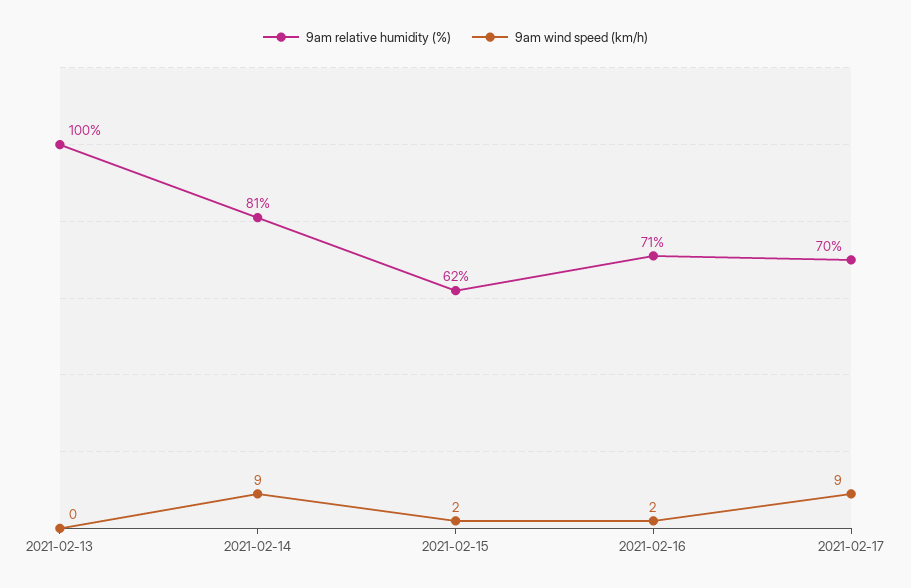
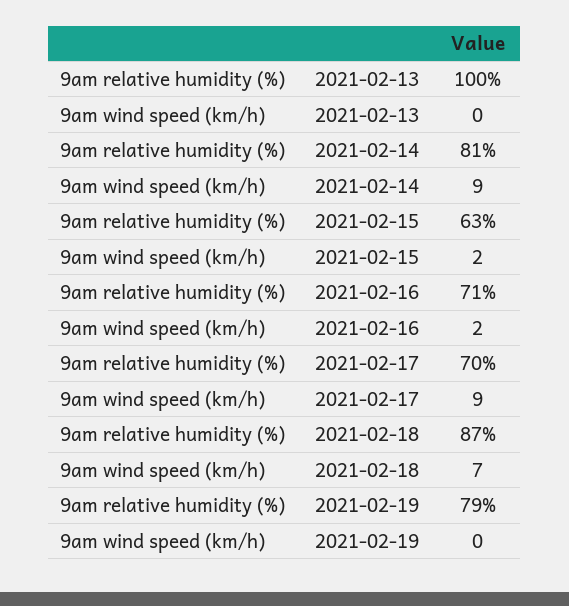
9am relative humidity (%), 2021-02-15: 62 -> 63
9am relative humidity (%), 2021-02-18: none -> 87
9am wind speed (km/h), 2021-02-18: none -> 7
9am relative humidity (%), 2021-02-19: none -> 79
9am wind speed (km/h), 2021-02-19: none -> 0

